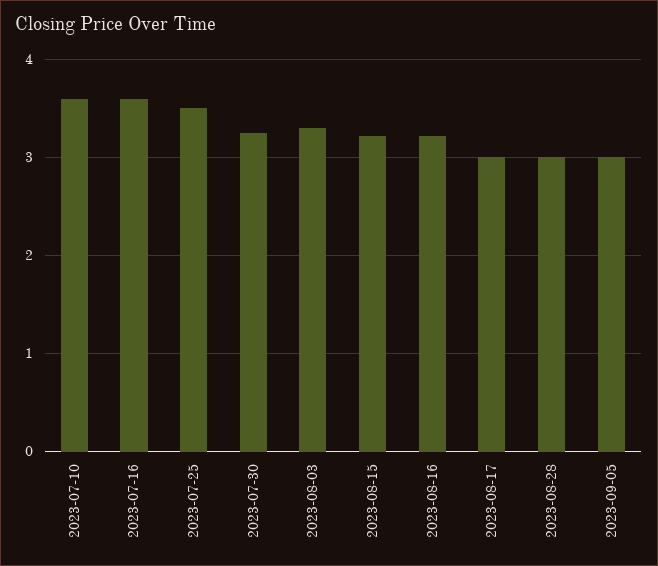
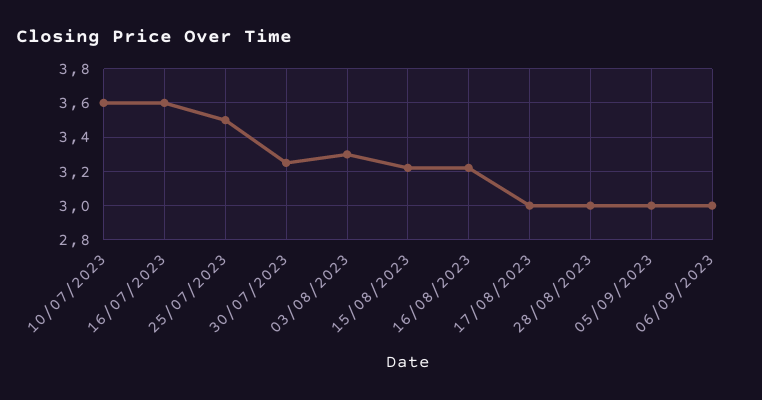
06/09/2023: none -> 3

